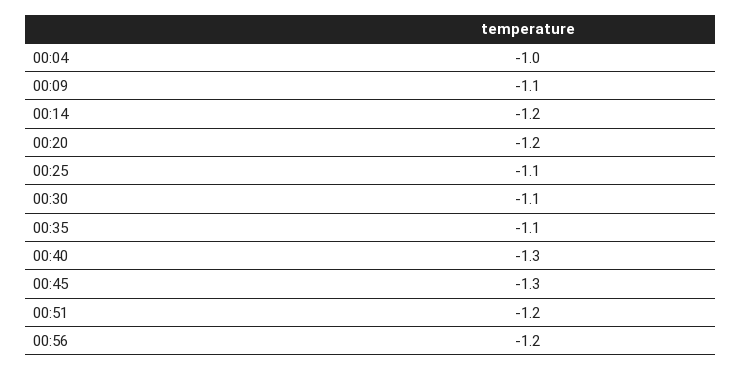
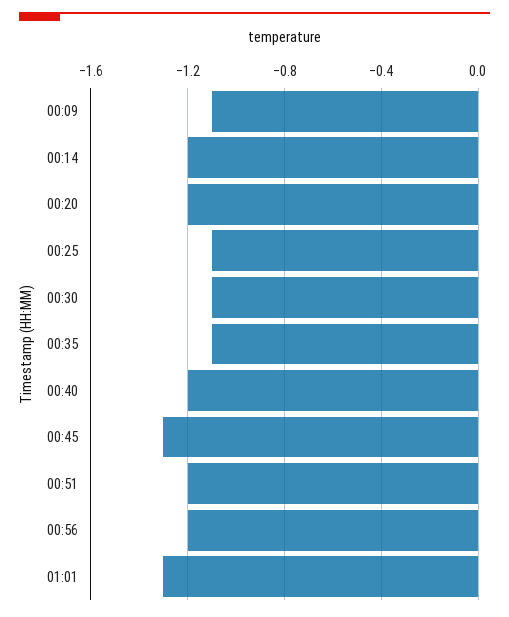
00:04: -1 -> none
00:40: -1.3 -> -1.2
01:01: none -> -1.3

